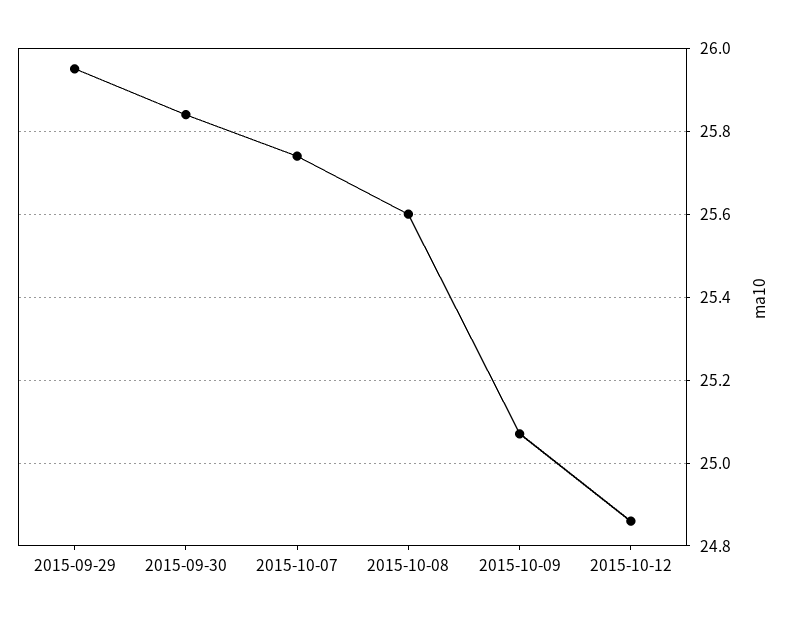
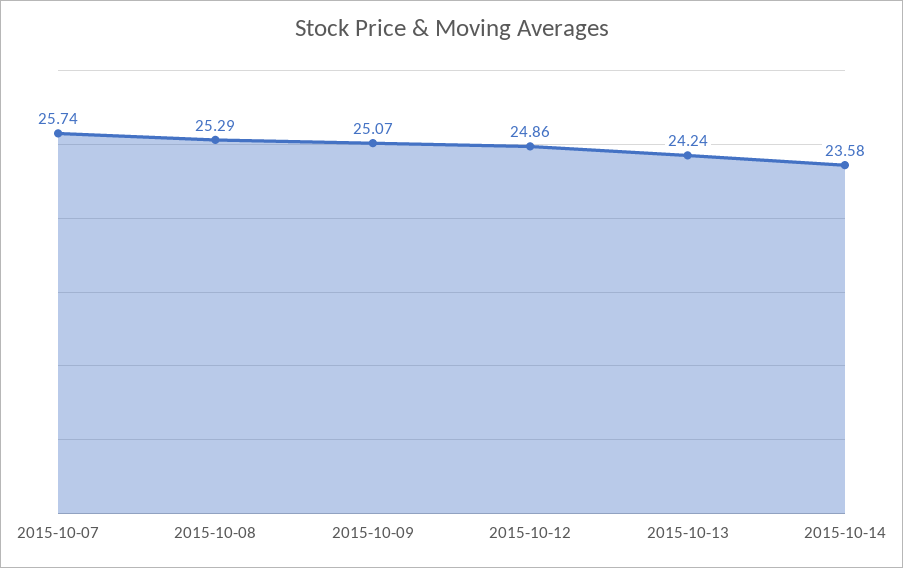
2015-09-29: 25.95 -> none
2015-09-30: 25.85 -> none
2015-10-08: 25.6 -> 25.29
2015-10-13: none -> 24.24
2015-10-14: none -> 23.58

